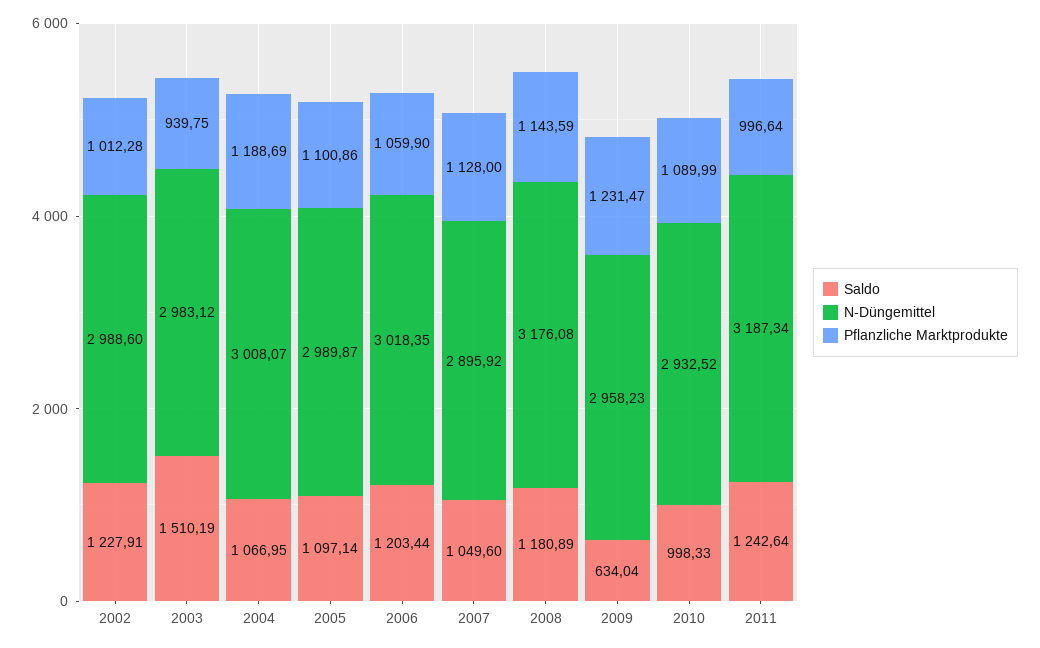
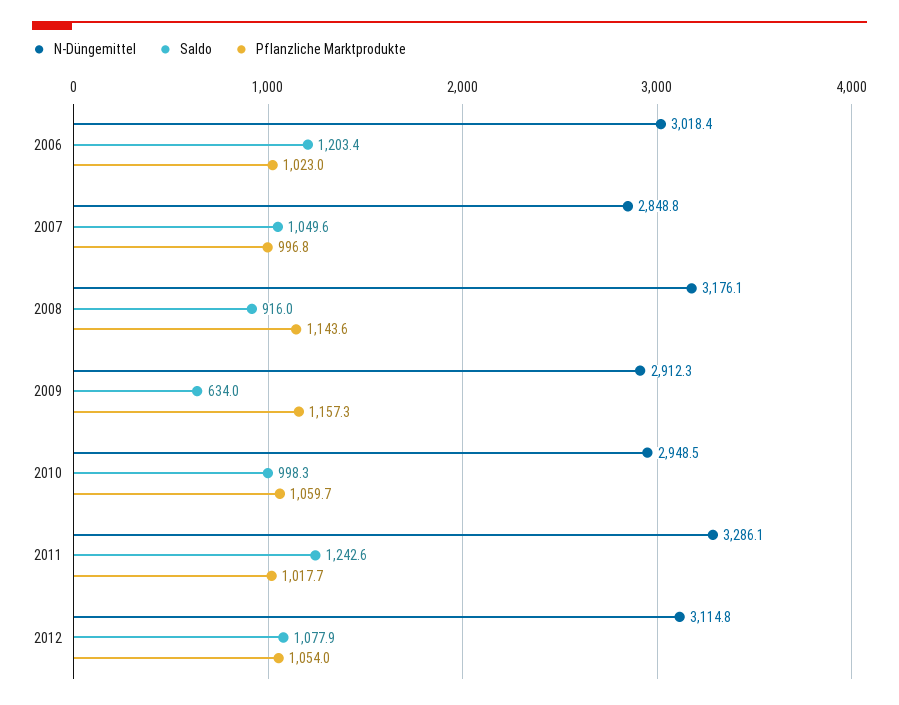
Saldo, 2002: 1227.91 -> none
N-Düngemittel, 2002: 2988.6 -> none
Pflanzliche Marktprodukte, 2002: 1012.28 -> none
Saldo, 2003: 1510.19 -> none
N-Düngemittel, 2003: 2983.12 -> none
Pflanzliche Marktprodukte, 2003: 939.75 -> none
Saldo, 2004: 1066.95 -> none
N-Düngemittel, 2004: 3008.07 -> none
Pflanzliche Marktprodukte, 2004: 1188.69 -> none
Saldo, 2005: 1097.14 -> none
N-Düngemittel, 2005: 2989.87 -> none
Pflanzliche Marktprodukte, 2005: 1100.86 -> none
Pflanzliche Marktprodukte, 2006: 1059.9 -> 1023
N-Düngemittel, 2007: 2895.92 -> 2848.8
Pflanzliche Marktprodukte, 2007: 1128 -> 996.8
Saldo, 2008: 1180.89 -> 916
N-Düngemittel, 2009: 2958.23 -> 2912.3
Pflanzliche Marktprodukte, 2009: 1231.47 -> 1157.3
N-Düngemittel, 2010: 2932.52 -> 2948.5
Pflanzliche Marktprodukte, 2010: 1089.99 -> 1059.7
N-Düngemittel, 2011: 3187.34 -> 3286.1
Pflanzliche Marktprodukte, 2011: 996.64 -> 1017.7
N-Düngemittel, 2012: none -> 3114.8
Saldo, 2012: none -> 1077.9
Pflanzliche Marktprodukte, 2012: none -> 1054

